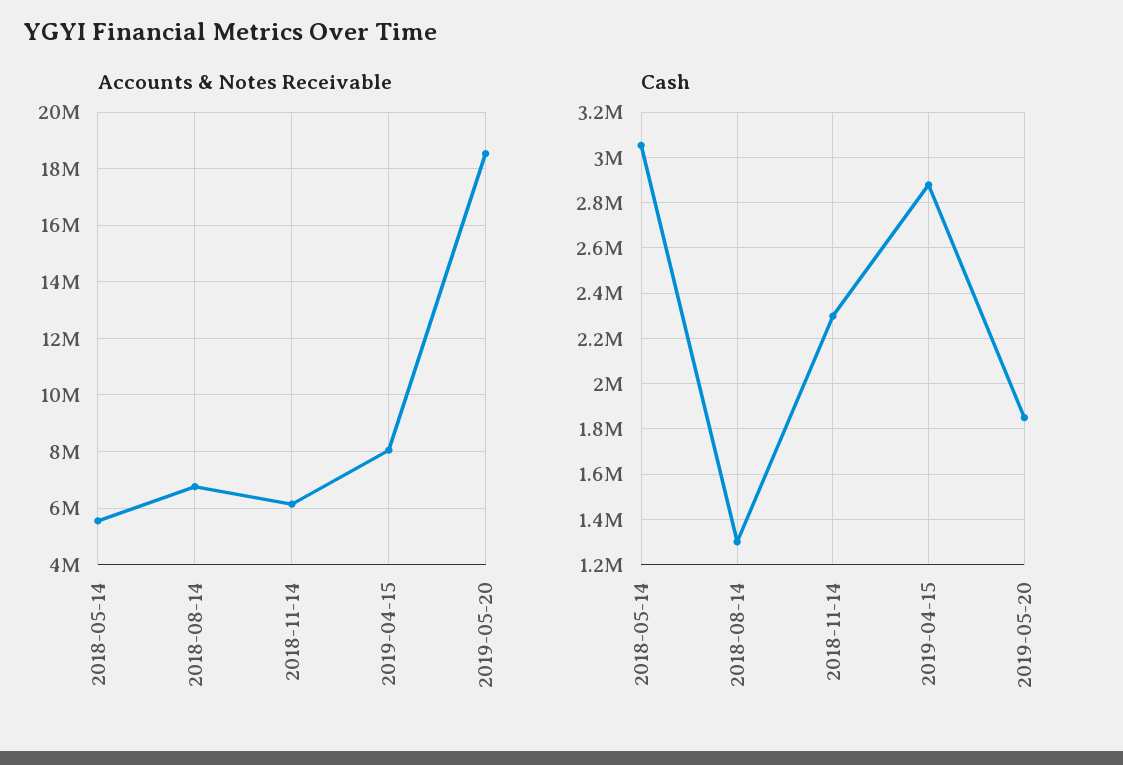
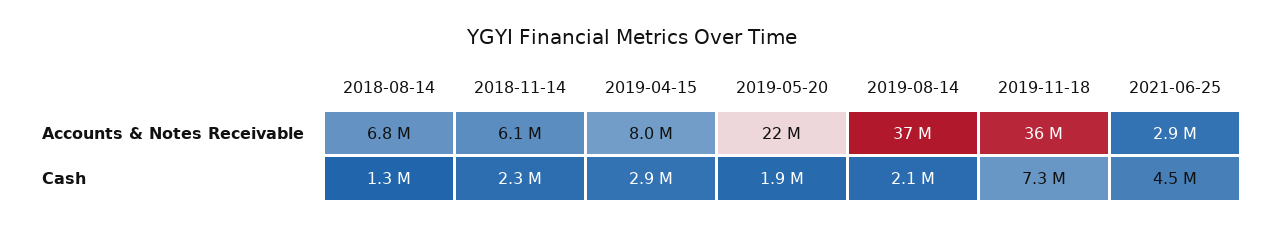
Accounts & Notes Receivable, 2018-05-14: 5500000 -> none
Accounts & Notes Receivable, 2019-05-20: 18500000 -> 22000000
Cash, 2018-05-14: 3050000 -> none
Accounts & Notes Receivable, 2019-08-14: none -> 37000000
Accounts & Notes Receivable, 2019-11-18: none -> 36000000
Accounts & Notes Receivable, 2021-06-25: none -> 2900000
Cash, 2019-08-14: none -> 2100000
Cash, 2019-11-18: none -> 7300000
Cash, 2021-06-25: none -> 4500000

